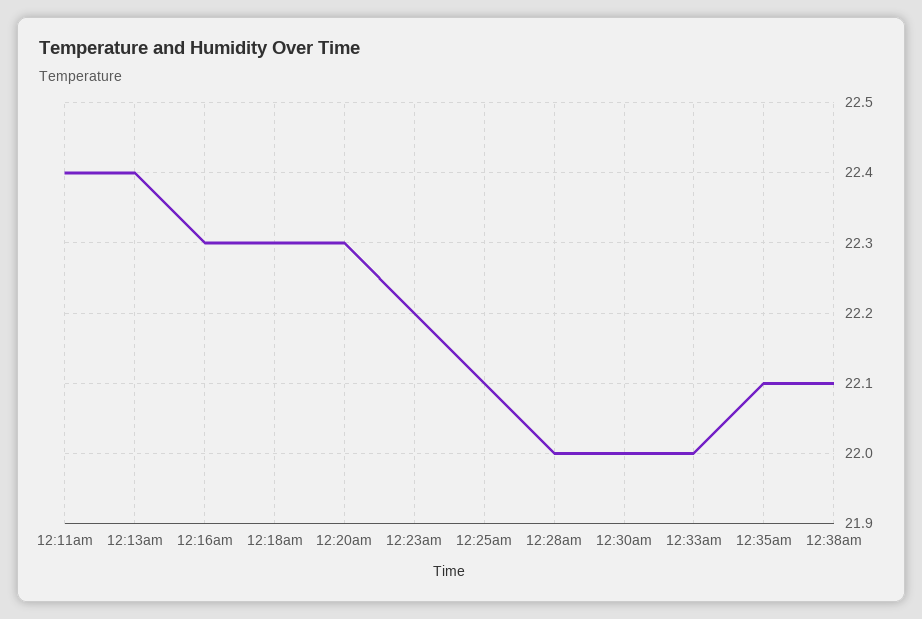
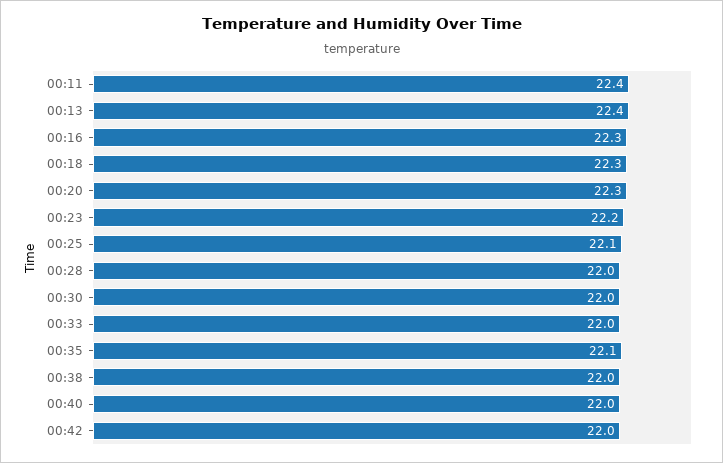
12:38am: 22.1 -> 22
00:40: none -> 22
00:42: none -> 22

